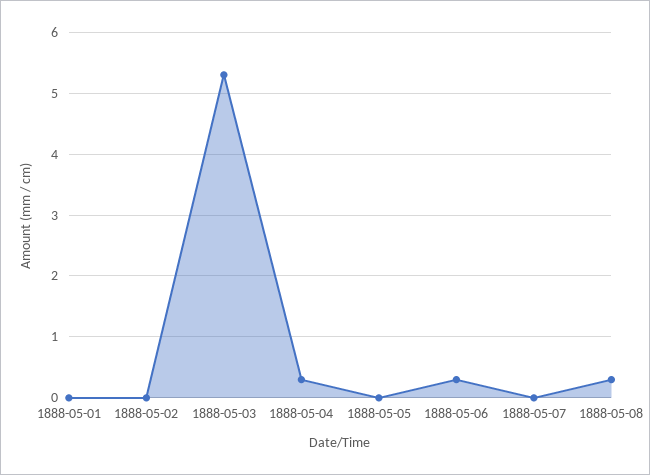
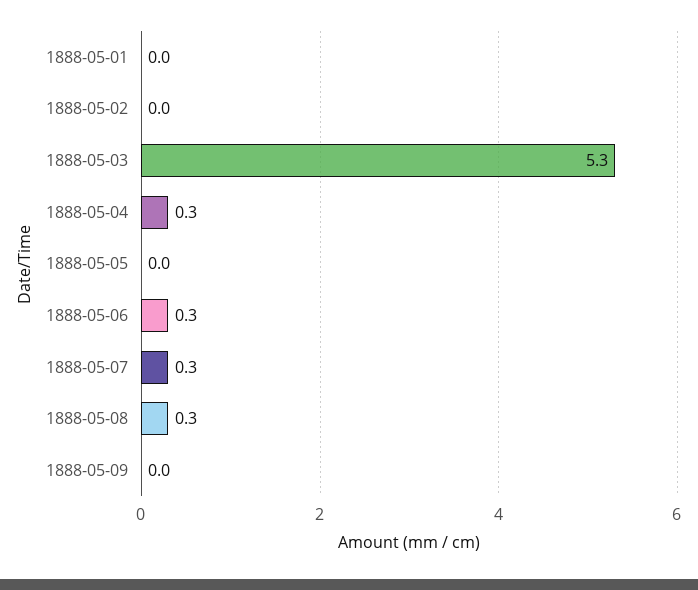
1888-05-07: 0 -> 0.3
1888-05-09: none -> 0

